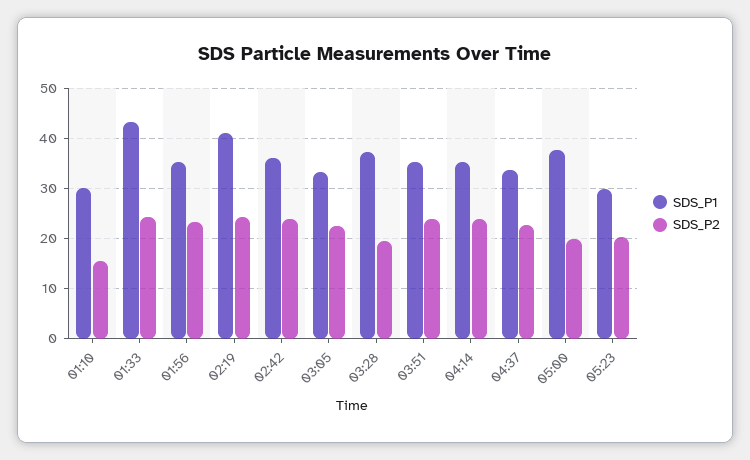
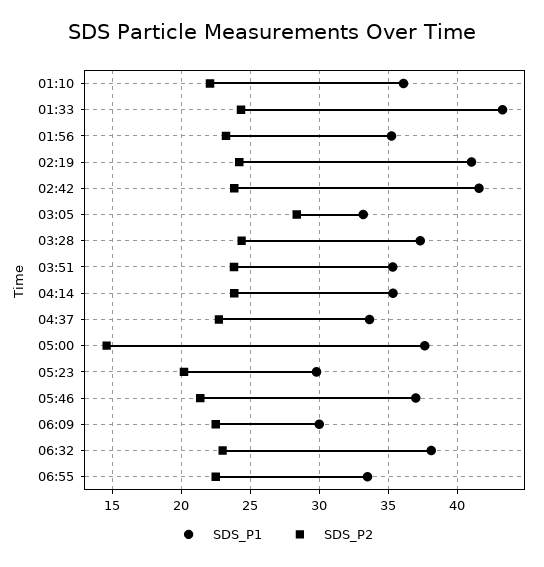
SDS_P1, 01:10: 30 -> 36
SDS_P2, 01:10: 16 -> 22
SDS_P1, 02:42: 36 -> 41.5
SDS_P2, 03:05: 22 -> 28.5
SDS_P2, 03:28: 20 -> 24.5
SDS_P2, 05:00: 20 -> 14.5
SDS_P1, 05:46: none -> 37
SDS_P2, 05:46: none -> 21.5
SDS_P1, 06:09: none -> 30
SDS_P2, 06:09: none -> 22.5
SDS_P1, 06:32: none -> 38
SDS_P2, 06:32: none -> 23
SDS_P1, 06:55: none -> 33.5
SDS_P2, 06:55: none -> 22.5

